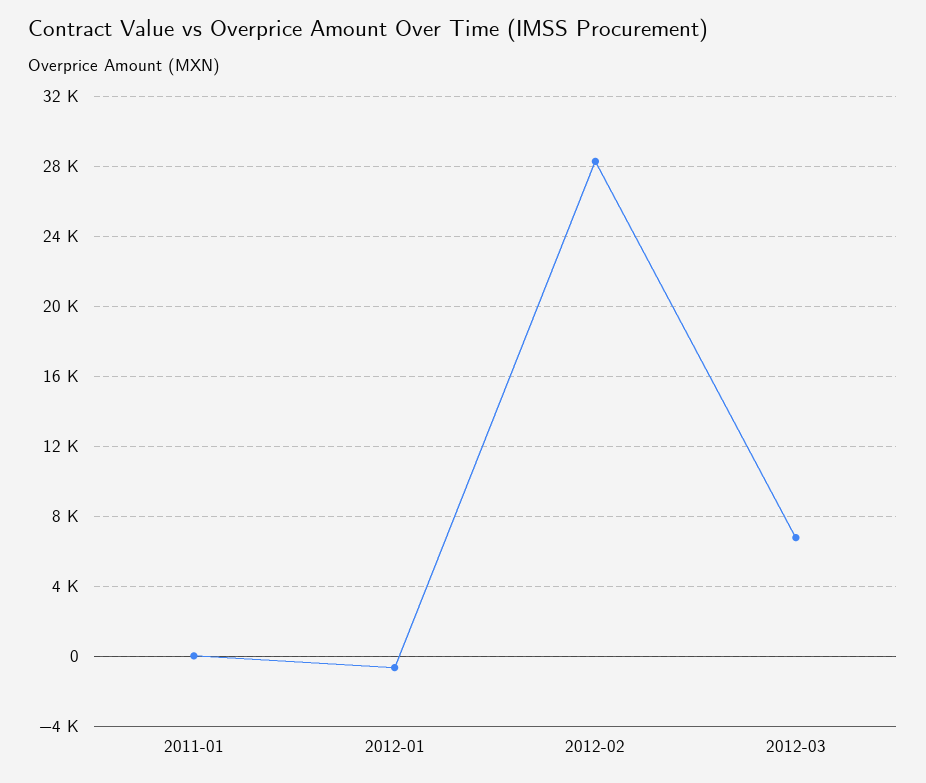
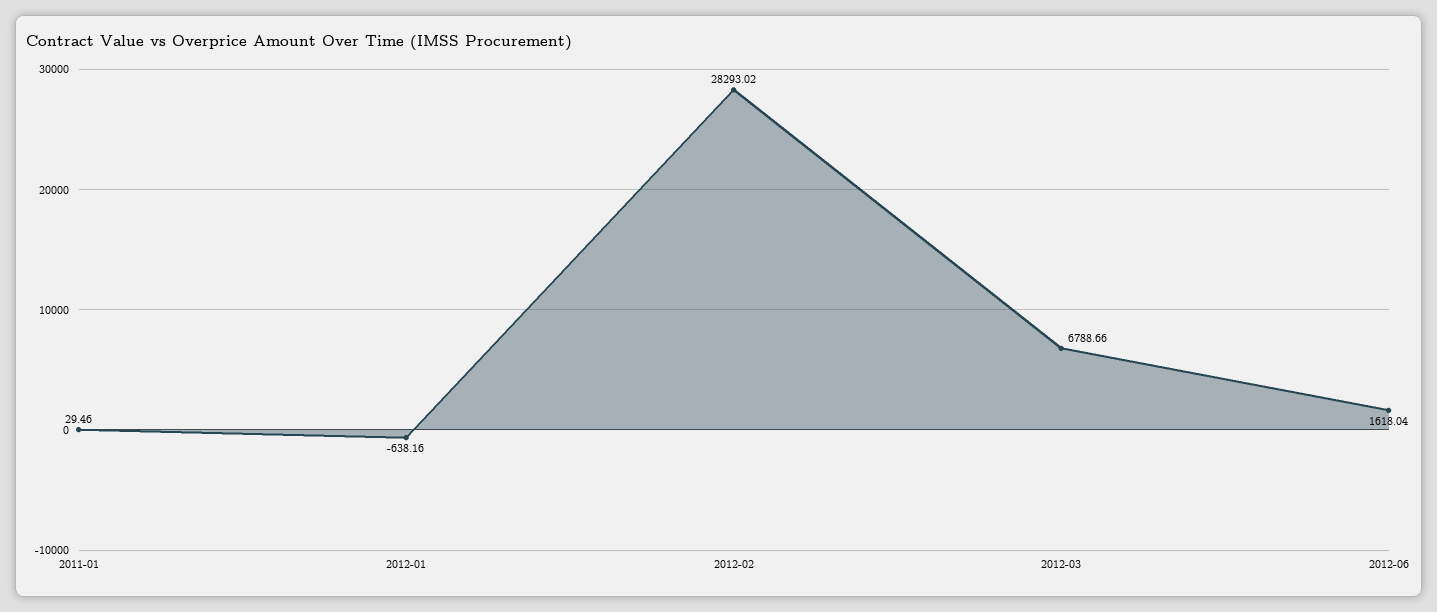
2012-06: none -> 1618.04

